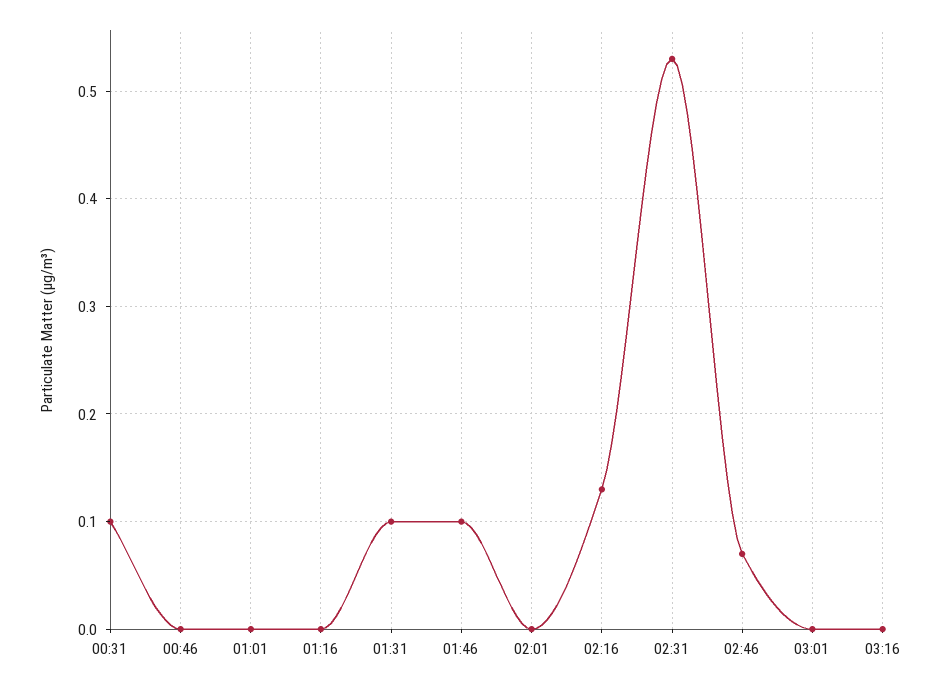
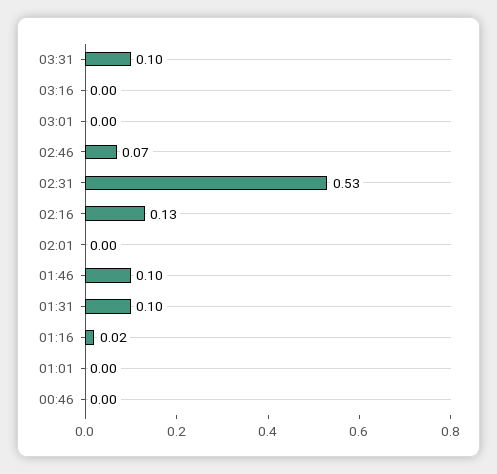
00:31: 0.1 -> none
01:16: 0 -> 0.02
03:31: none -> 0.1

